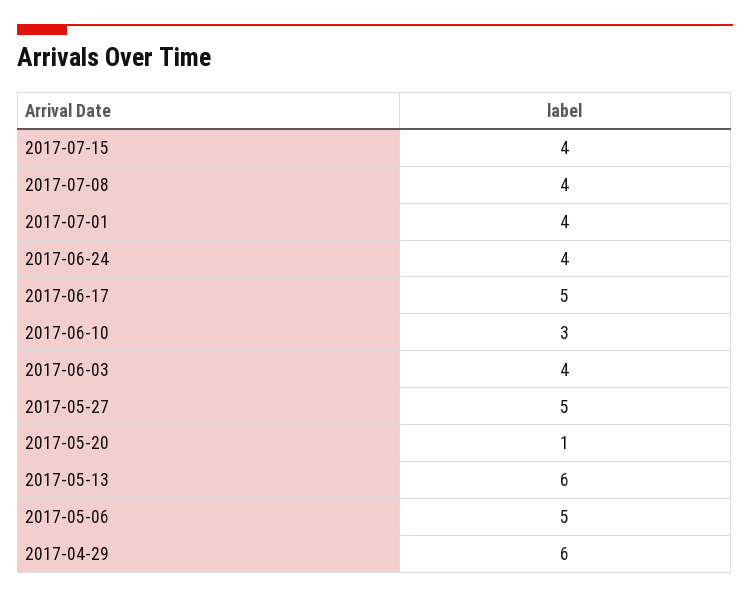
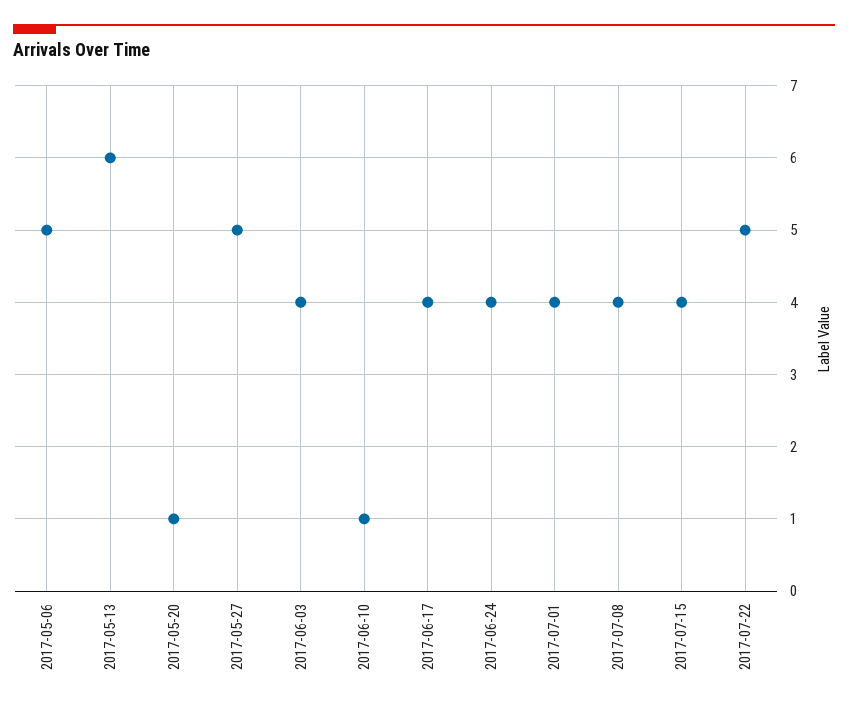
2017-06-17: 5 -> 4
2017-06-10: 3 -> 1
2017-04-29: 6 -> none
2017-07-22: none -> 5

